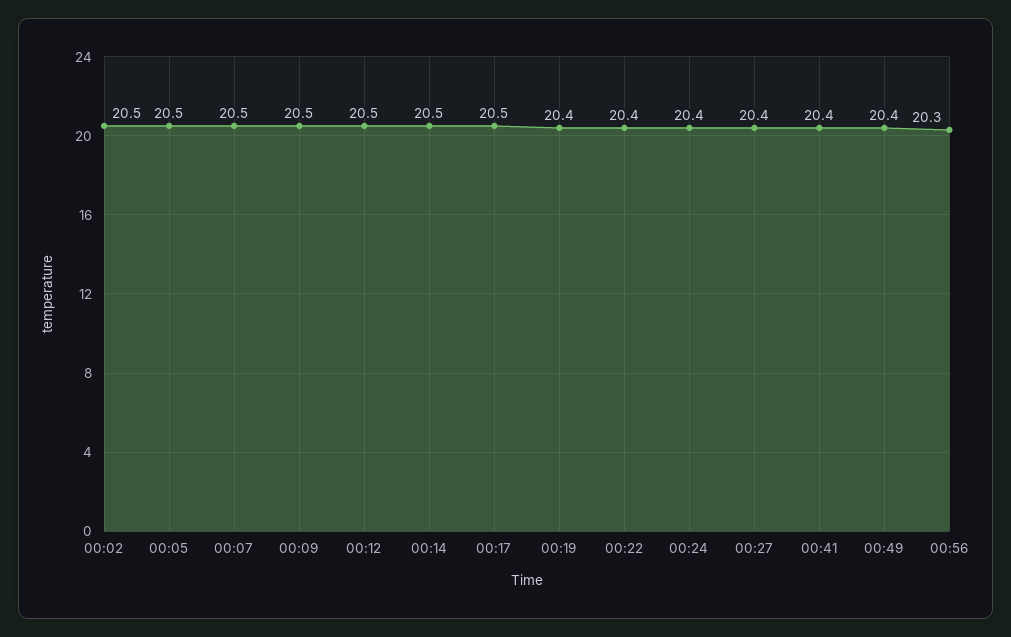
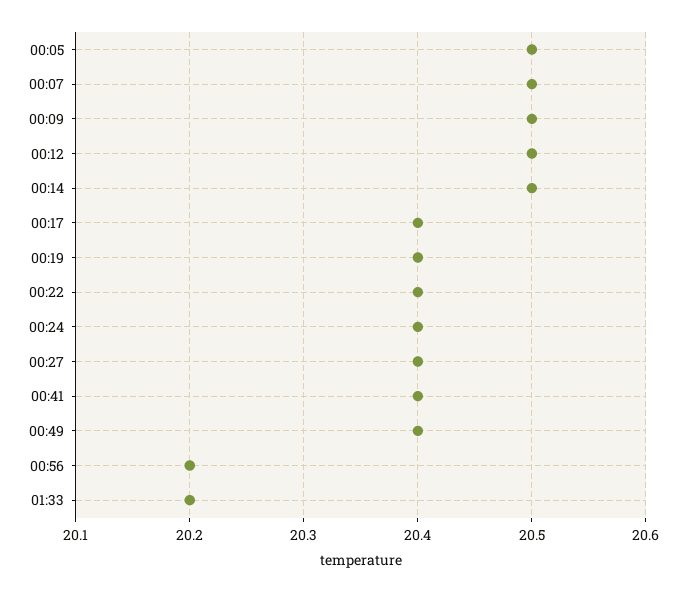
00:02: 20.5 -> none
00:17: 20.5 -> 20.4
00:56: 20.3 -> 20.2
01:33: none -> 20.2

